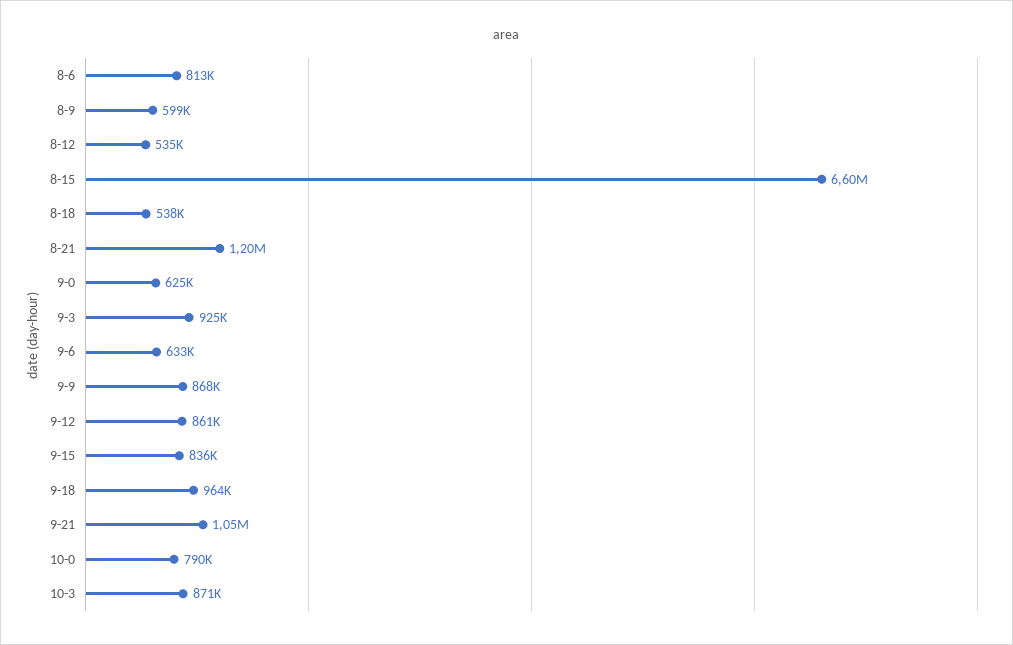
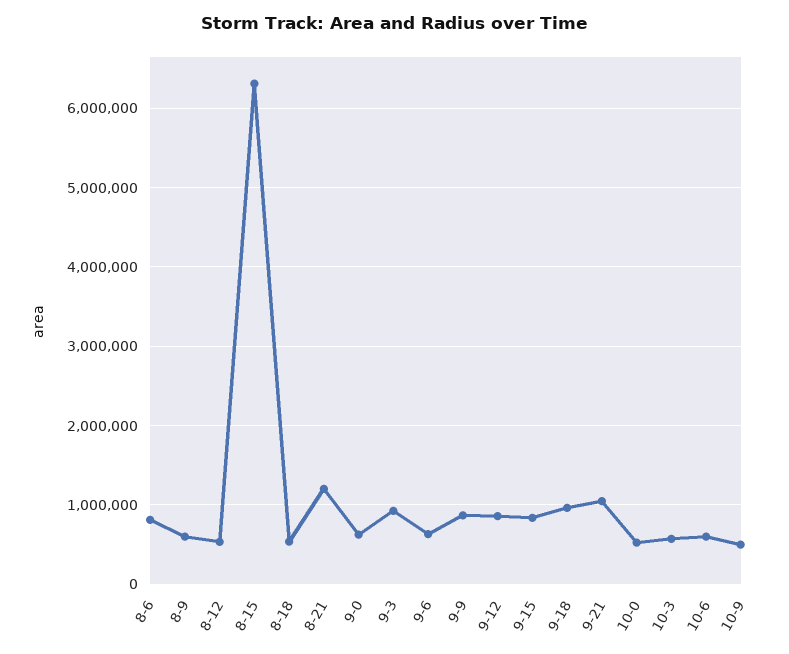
8-15: 6600000 -> 6300000
10-0: 790000 -> 500000
10-3: 871000 -> 600000
10-6: none -> 600000
10-9: none -> 500000

